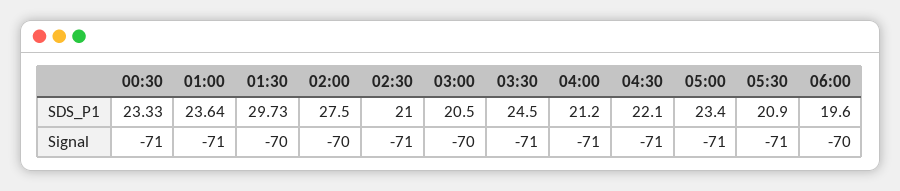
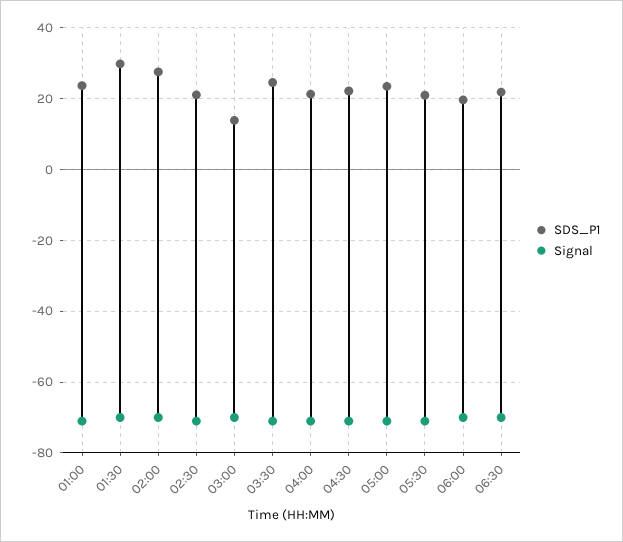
SDS_P1, 00:30: 23.33 -> none
SDS_P1, 03:00: 20.5 -> 14
Signal, 00:30: -71 -> none
SDS_P1, 06:30: none -> 22
Signal, 06:30: none -> -70

